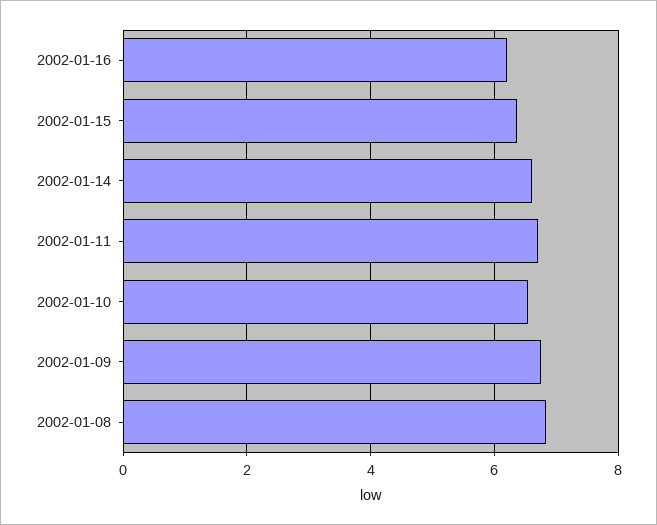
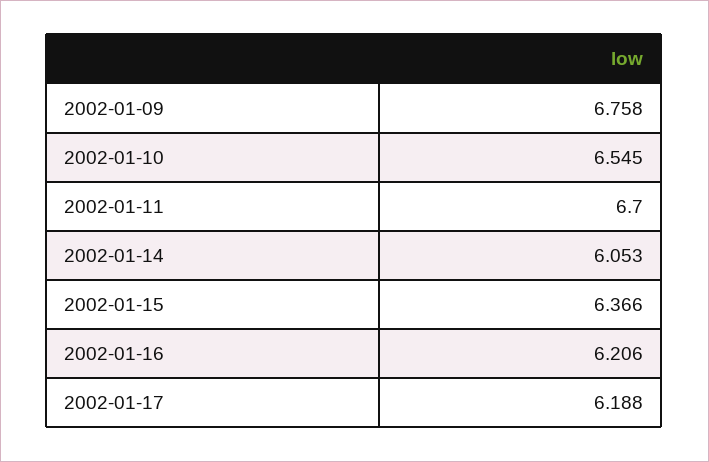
2002-01-14: 6.6 -> 6.053
2002-01-08: 6.8 -> none
2002-01-17: none -> 6.188

